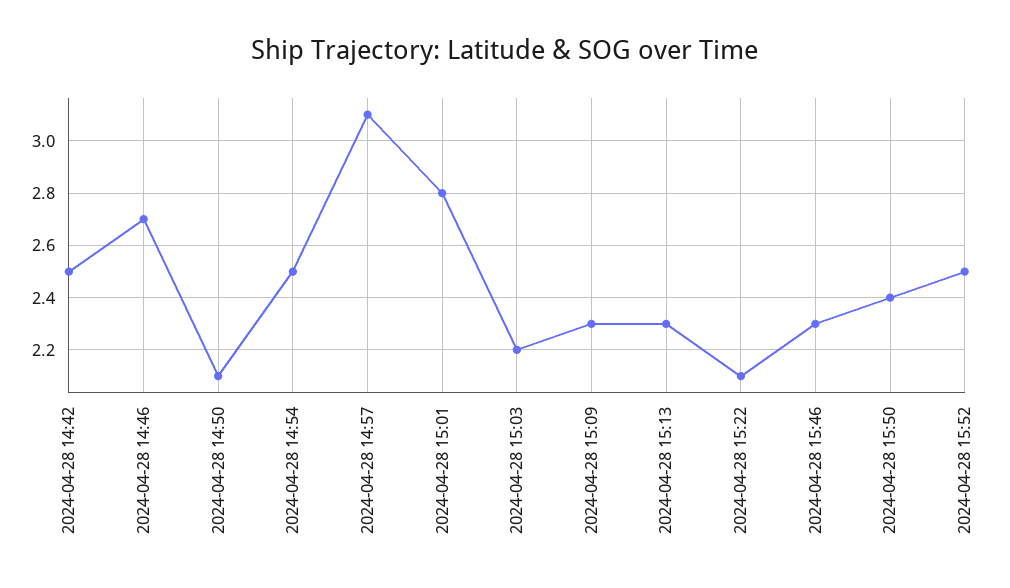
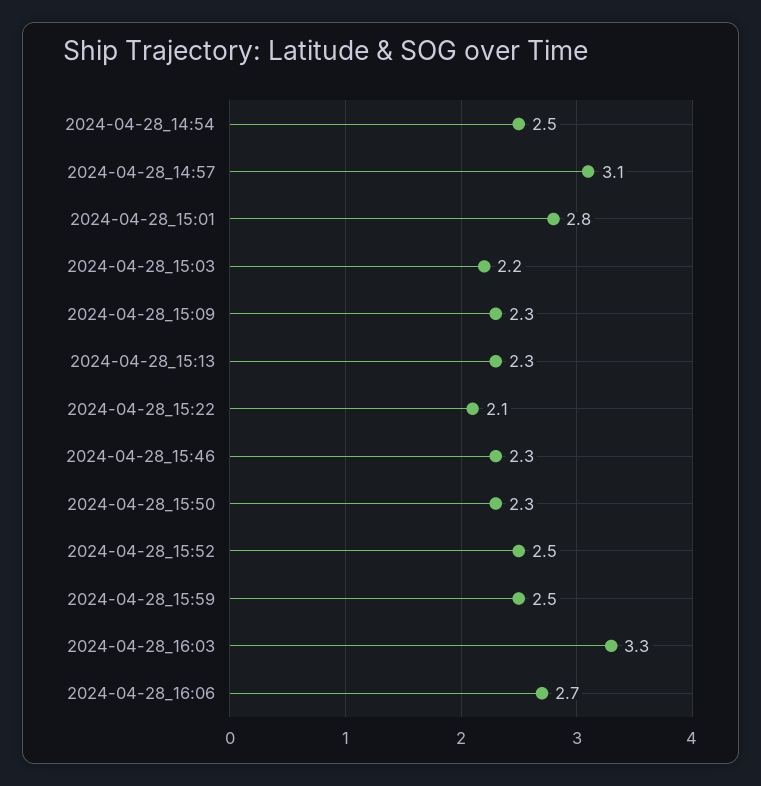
2024-04-28 14:42: 2.5 -> none
2024-04-28 14:46: 2.7 -> none
2024-04-28 14:50: 2.1 -> none
2024-04-28 15:50: 2.4 -> 2.3
2024-04-28_15:59: none -> 2.5
2024-04-28_16:03: none -> 3.3
2024-04-28_16:06: none -> 2.7

